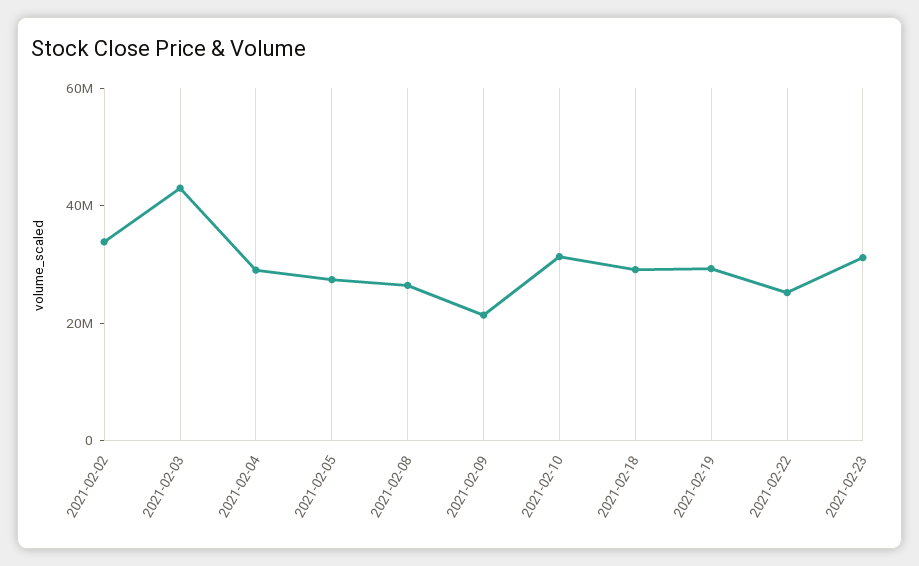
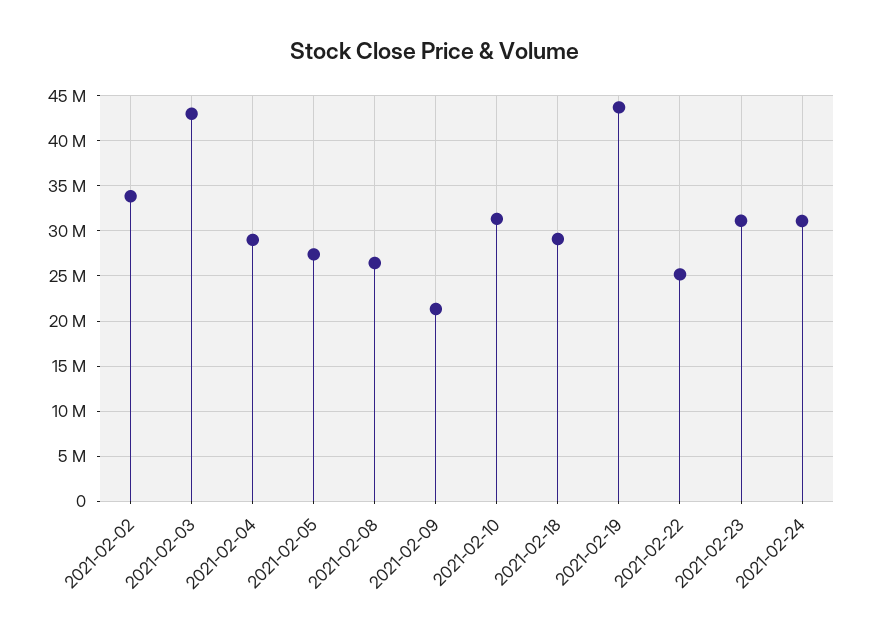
2021-02-19: 30000000 -> 44000000
2021-02-24: none -> 31000000

